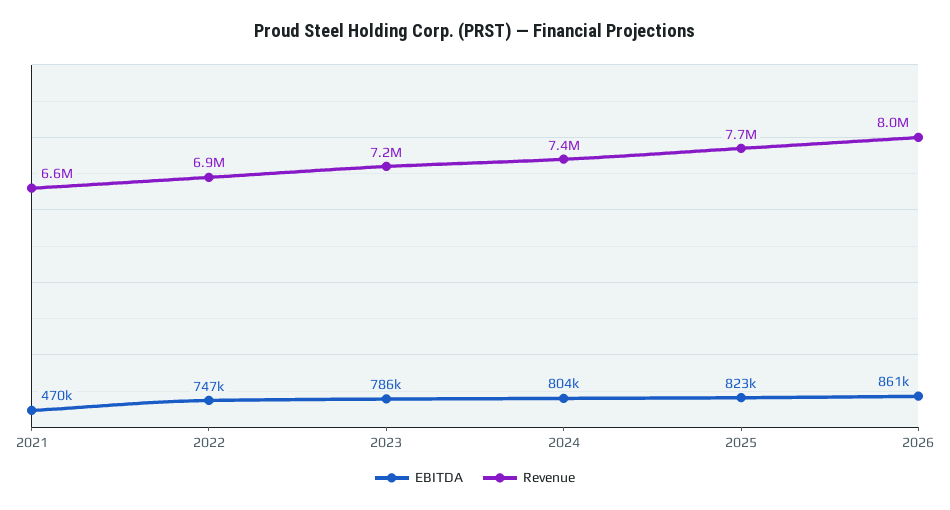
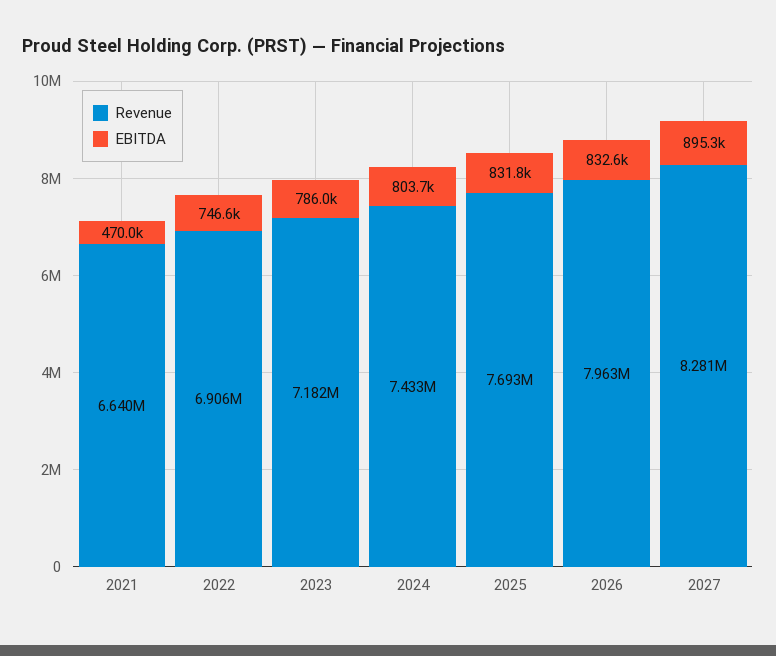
EBITDA, 2025: 823000 -> 831800
EBITDA, 2026: 861000 -> 832600
Revenue, 2027: none -> 8281000
EBITDA, 2027: none -> 895300

